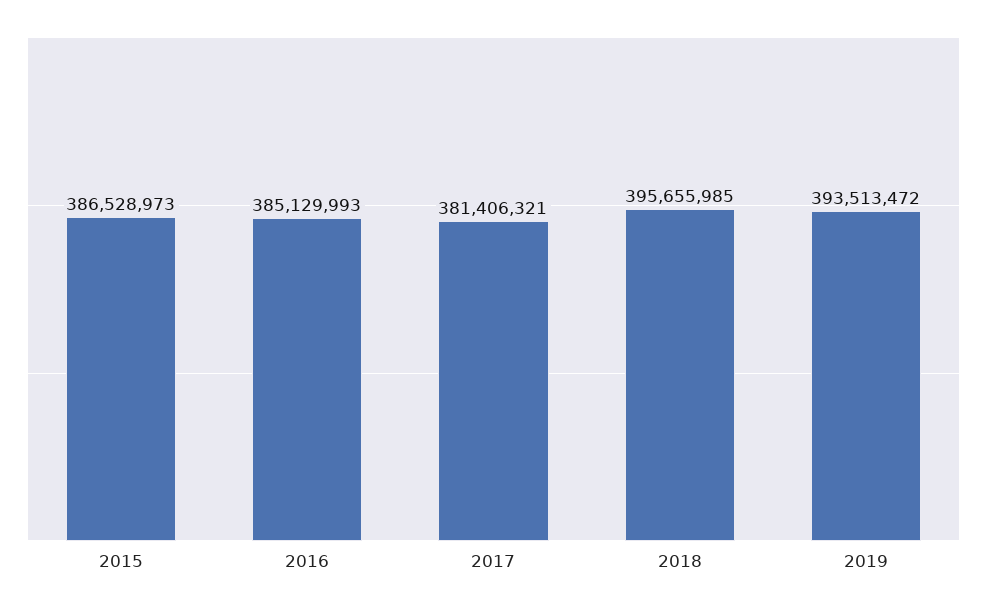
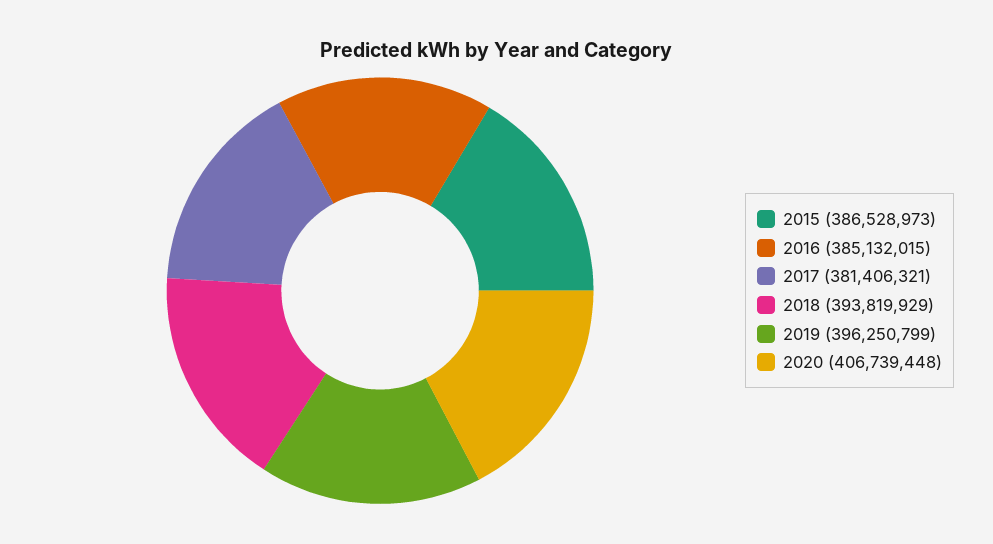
2016: 385129993 -> 385132015
2018: 395655985 -> 393819929
2019: 393513472 -> 396250799
2020: none -> 406739448

